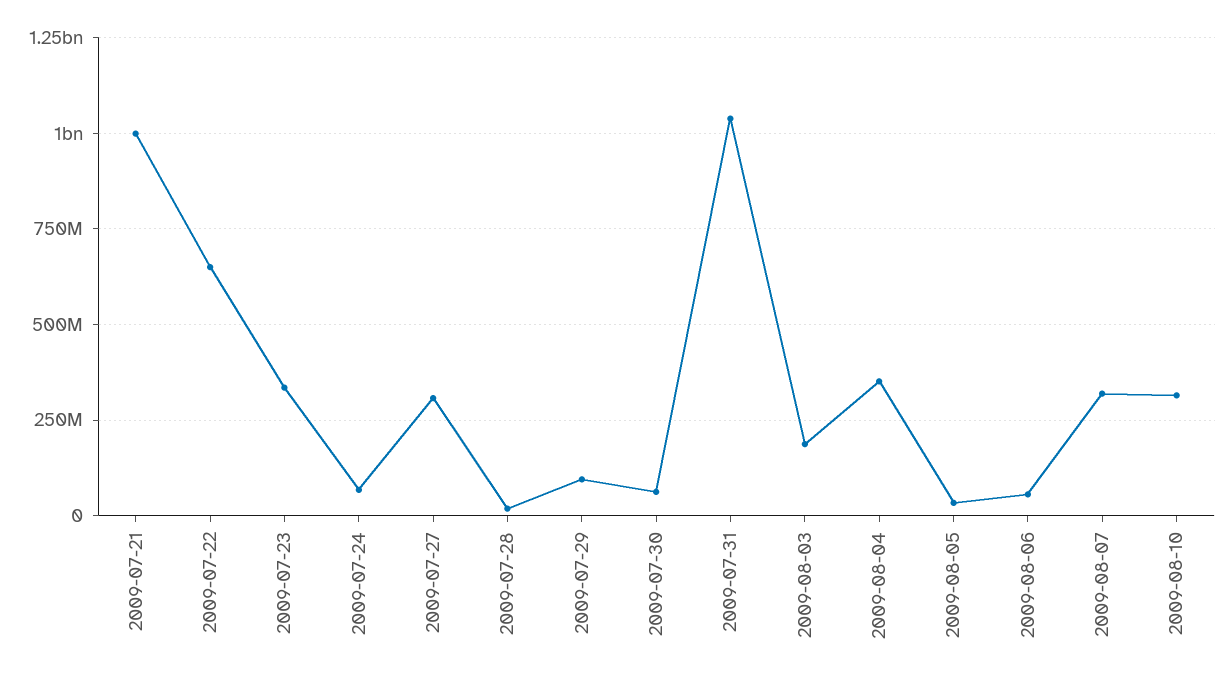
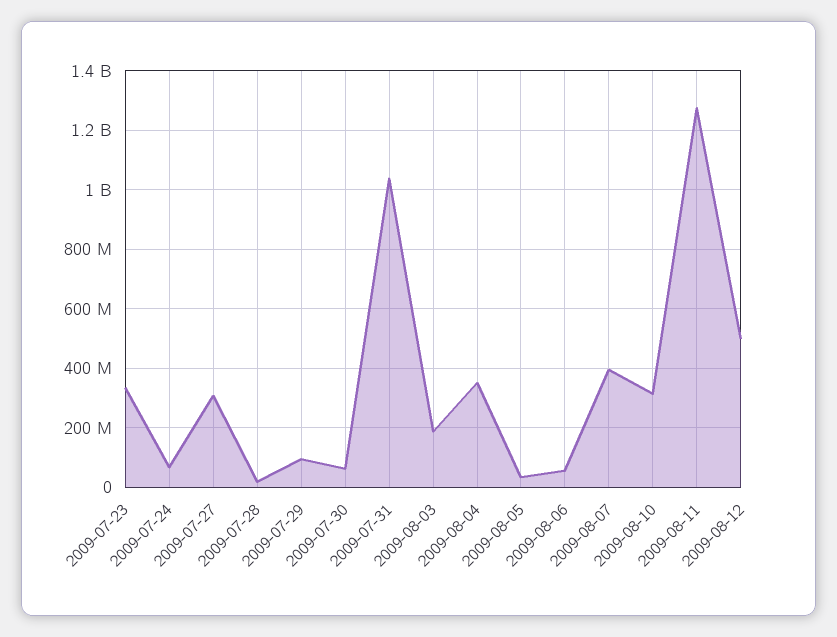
2009-07-21: 1000000000 -> none
2009-07-22: 650000000 -> none
2009-08-07: 325000000 -> 400000000
2009-08-11: none -> 1275000000
2009-08-12: none -> 500000000

